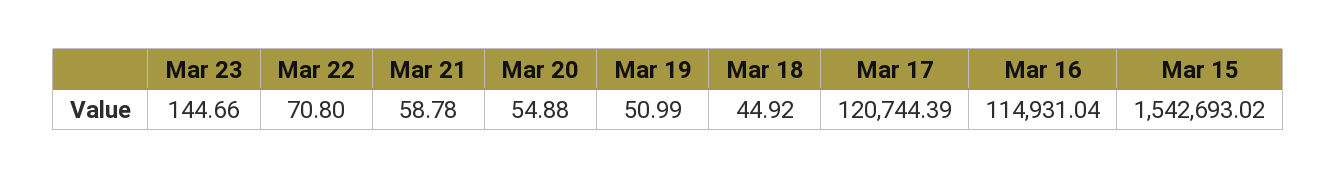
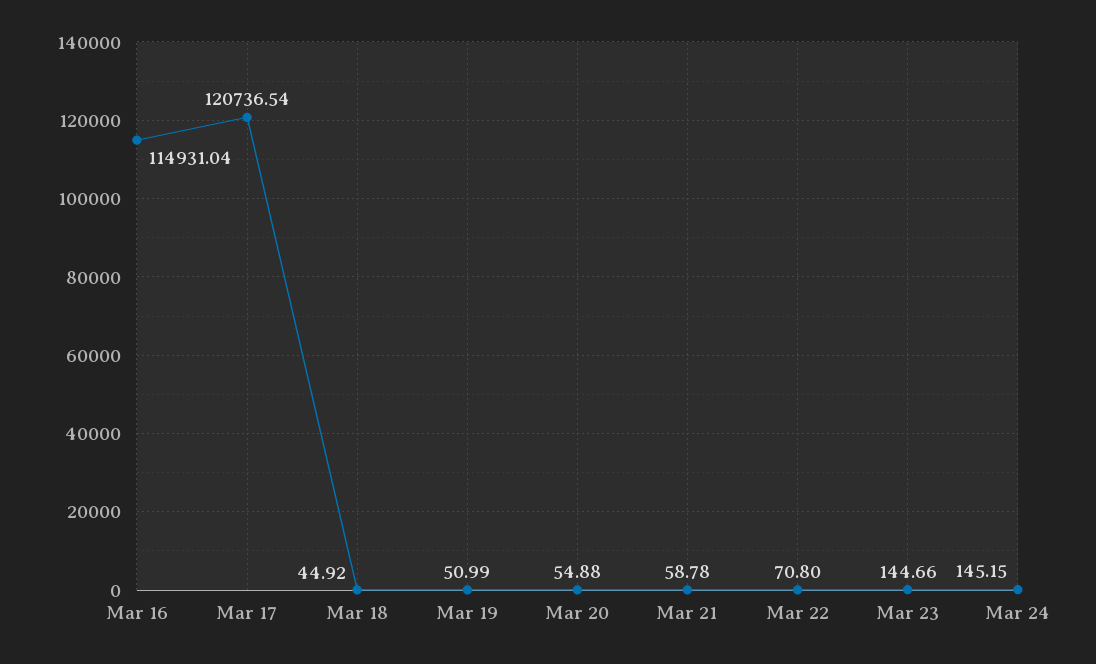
Mar 17: 120744.39 -> 120736.54
Mar 15: 1542693.02 -> none
Mar 24: none -> 145.15

